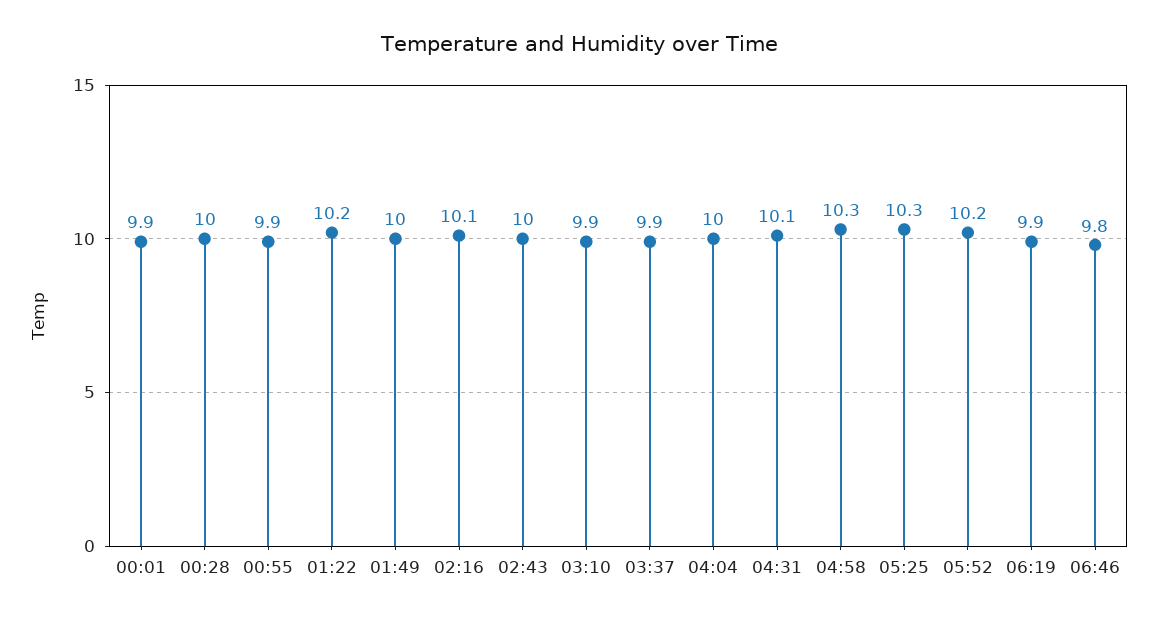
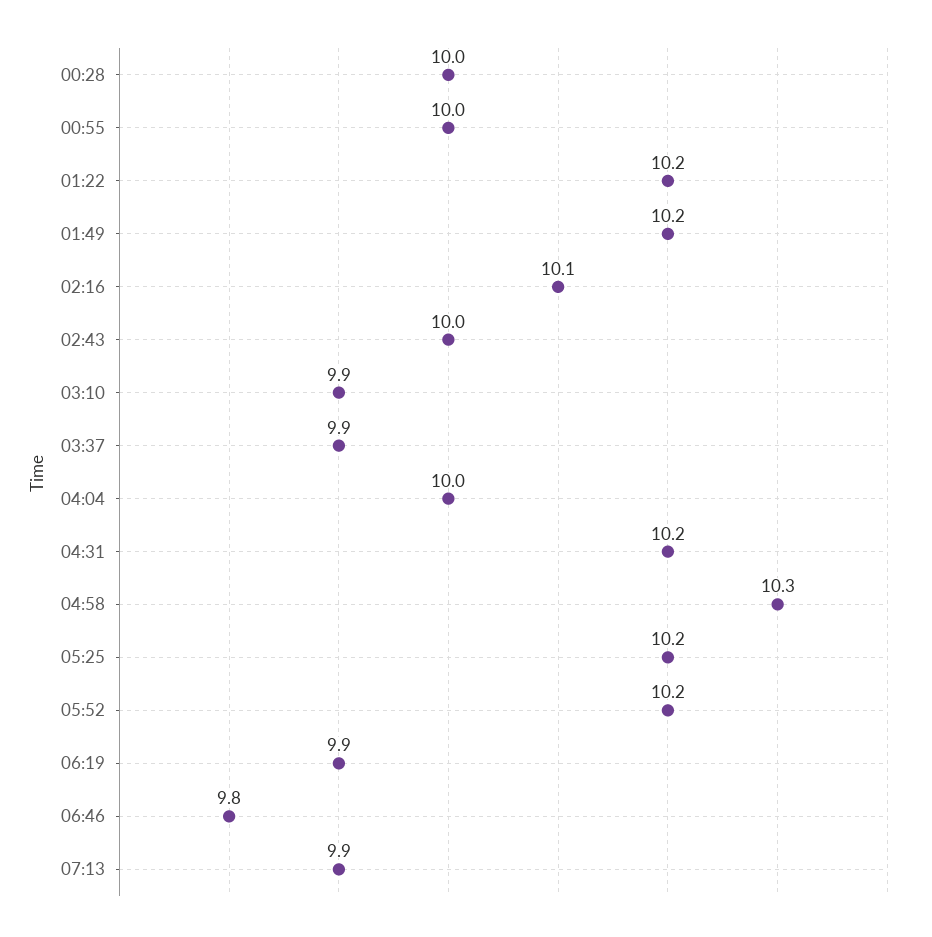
00:01: 9.9 -> none
00:55: 9.9 -> 10
01:49: 10 -> 10.2
04:31: 10.1 -> 10.2
05:25: 10.3 -> 10.2
07:13: none -> 9.9

